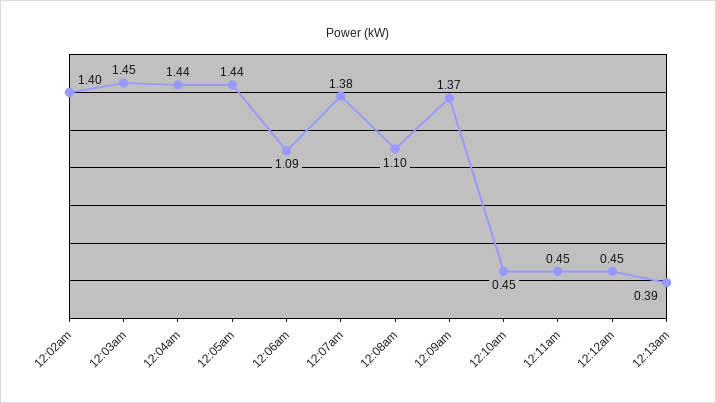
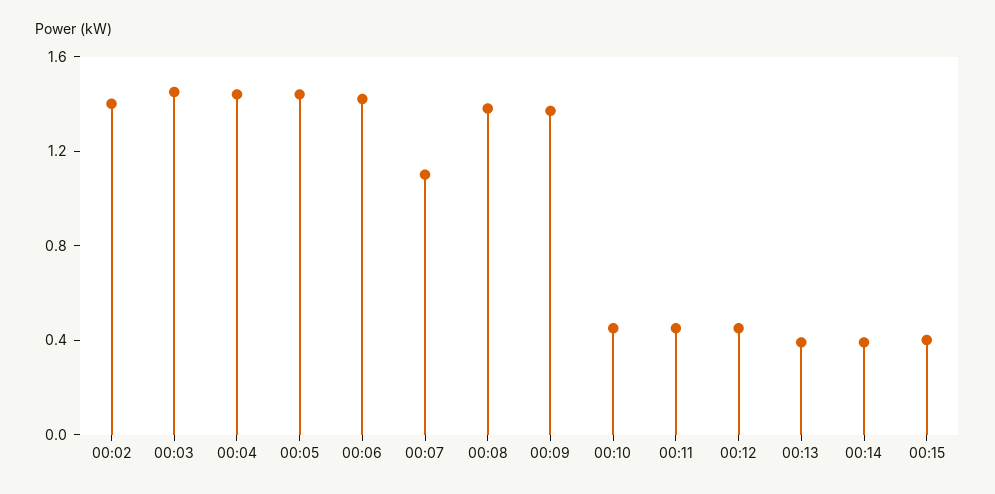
12:06am: 1.09 -> 1.4
12:07am: 1.38 -> 1.1
12:08am: 1.1 -> 1.4
00:14: none -> 0.4
00:15: none -> 0.4

